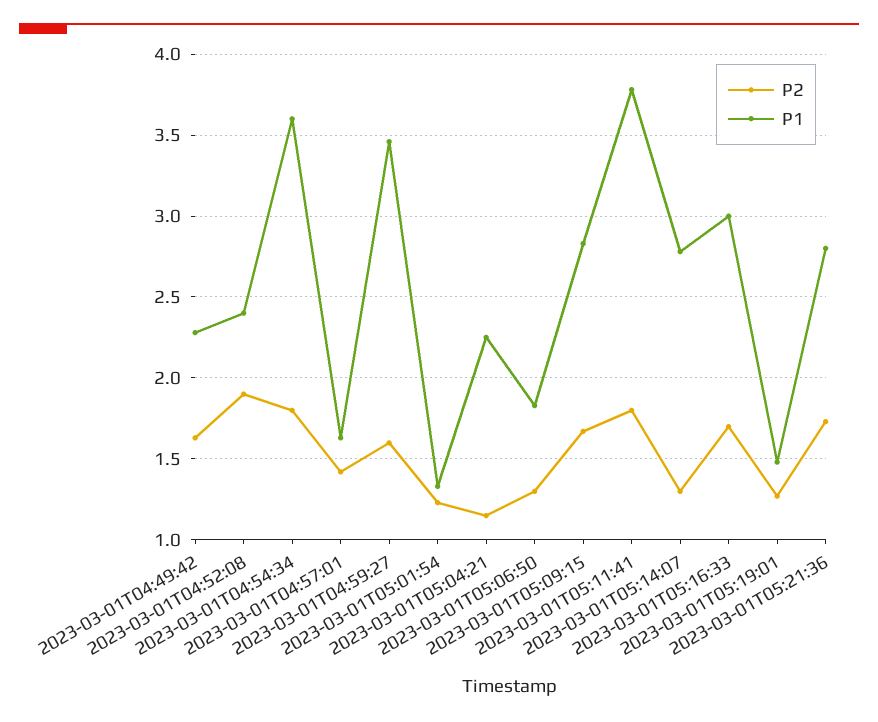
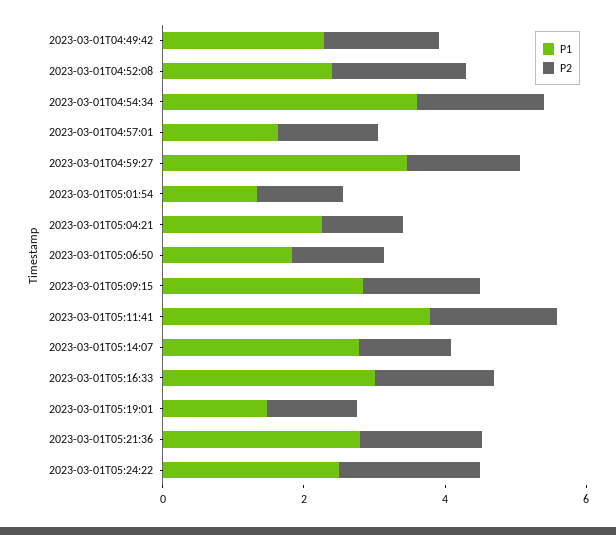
P1, 2023-03-01T05:24:22: none -> 2.5
P2, 2023-03-01T05:24:22: none -> 2

